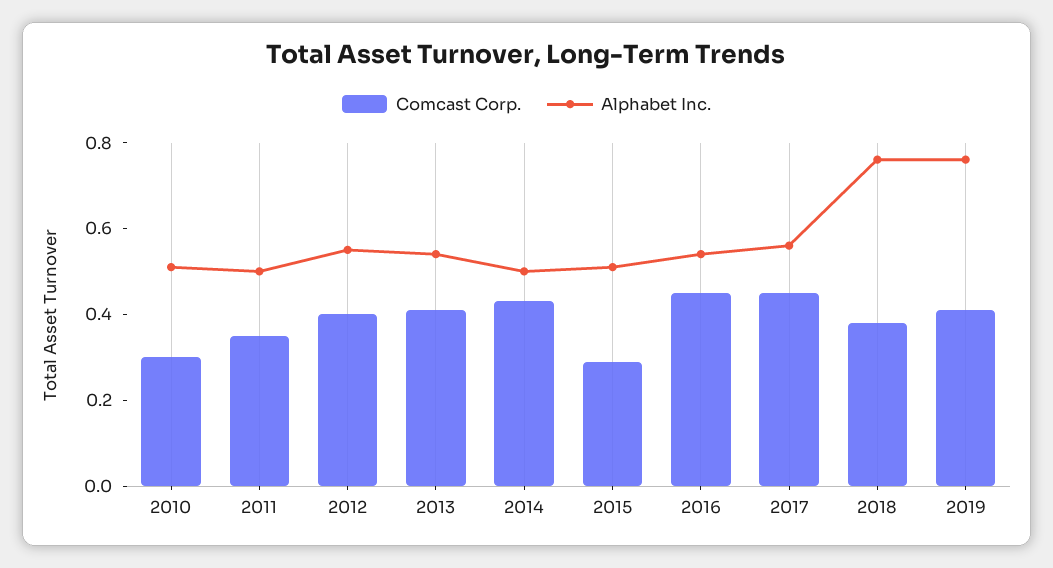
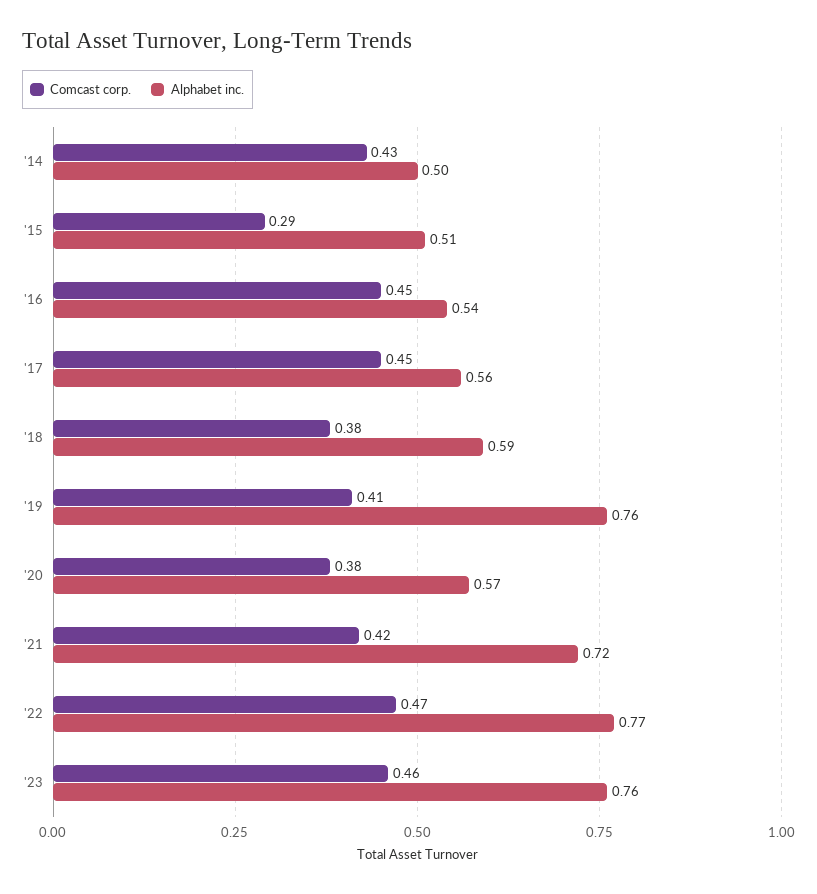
Comcast Corp., 2010: 0.3 -> none
Alphabet Inc., 2010: 0.5 -> none
Comcast Corp., 2011: 0.35 -> none
Alphabet Inc., 2011: 0.5 -> none
Comcast Corp., 2012: 0.4 -> none
Alphabet Inc., 2012: 0.55 -> none
Comcast Corp., 2013: 0.4 -> none
Alphabet Inc., 2013: 0.55 -> none
Alphabet Inc., 2018: 0.75 -> 0.59
Comcast Corp., '20: none -> 0.38
Alphabet Inc., '20: none -> 0.57
Comcast Corp., '21: none -> 0.42
Alphabet Inc., '21: none -> 0.72
Comcast Corp., '22: none -> 0.47
Alphabet Inc., '22: none -> 0.77
Comcast Corp., '23: none -> 0.46
Alphabet Inc., '23: none -> 0.76

